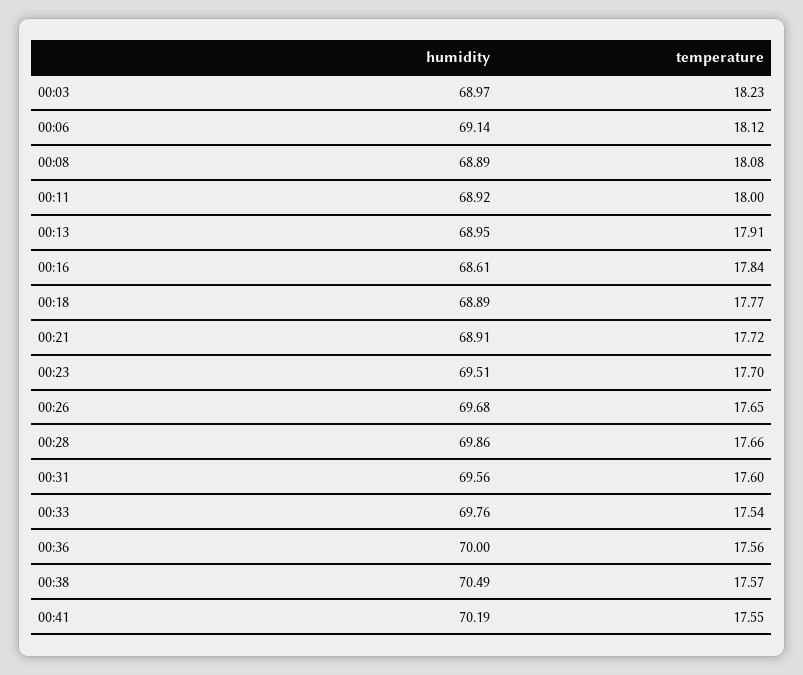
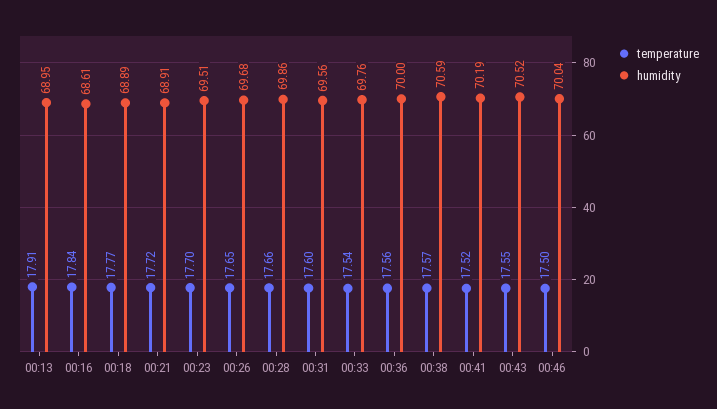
humidity, 00:03: 68.97 -> none
temperature, 00:03: 18.23 -> none
humidity, 00:06: 69.14 -> none
temperature, 00:06: 18.12 -> none
humidity, 00:08: 68.89 -> none
temperature, 00:08: 18.08 -> none
humidity, 00:11: 68.92 -> none
temperature, 00:11: 18 -> none
humidity, 00:38: 70.49 -> 70.59
temperature, 00:41: 17.55 -> 17.52
temperature, 00:43: none -> 17.55
humidity, 00:43: none -> 70.52
temperature, 00:46: none -> 17.5
humidity, 00:46: none -> 70.04

